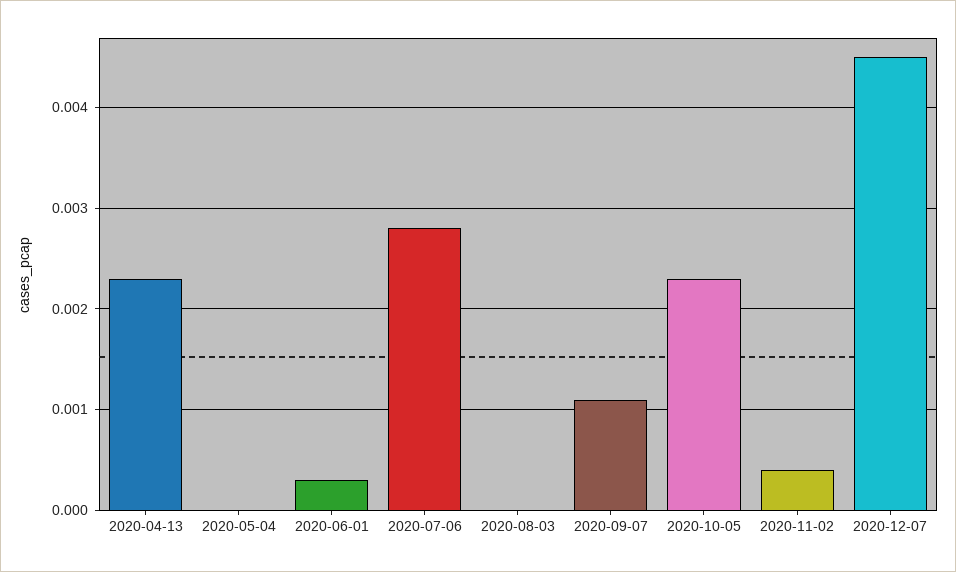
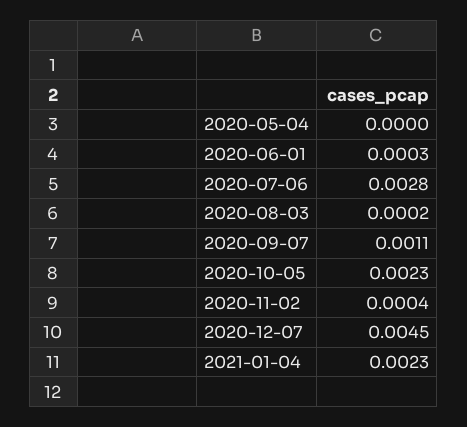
2020-04-13: 0.0023 -> none
2020-08-03: 0 -> 0.0002
2021-01-04: none -> 0.0023

